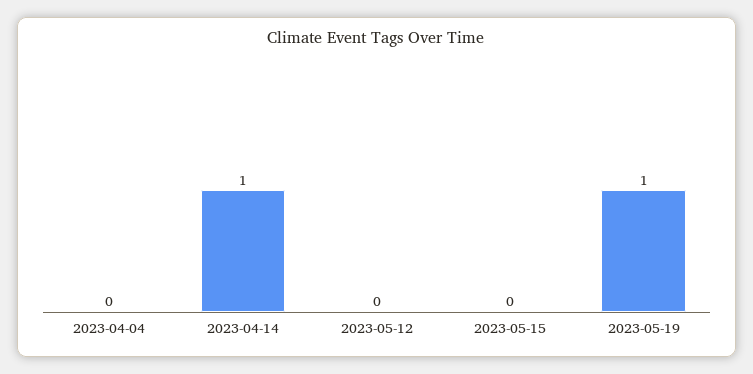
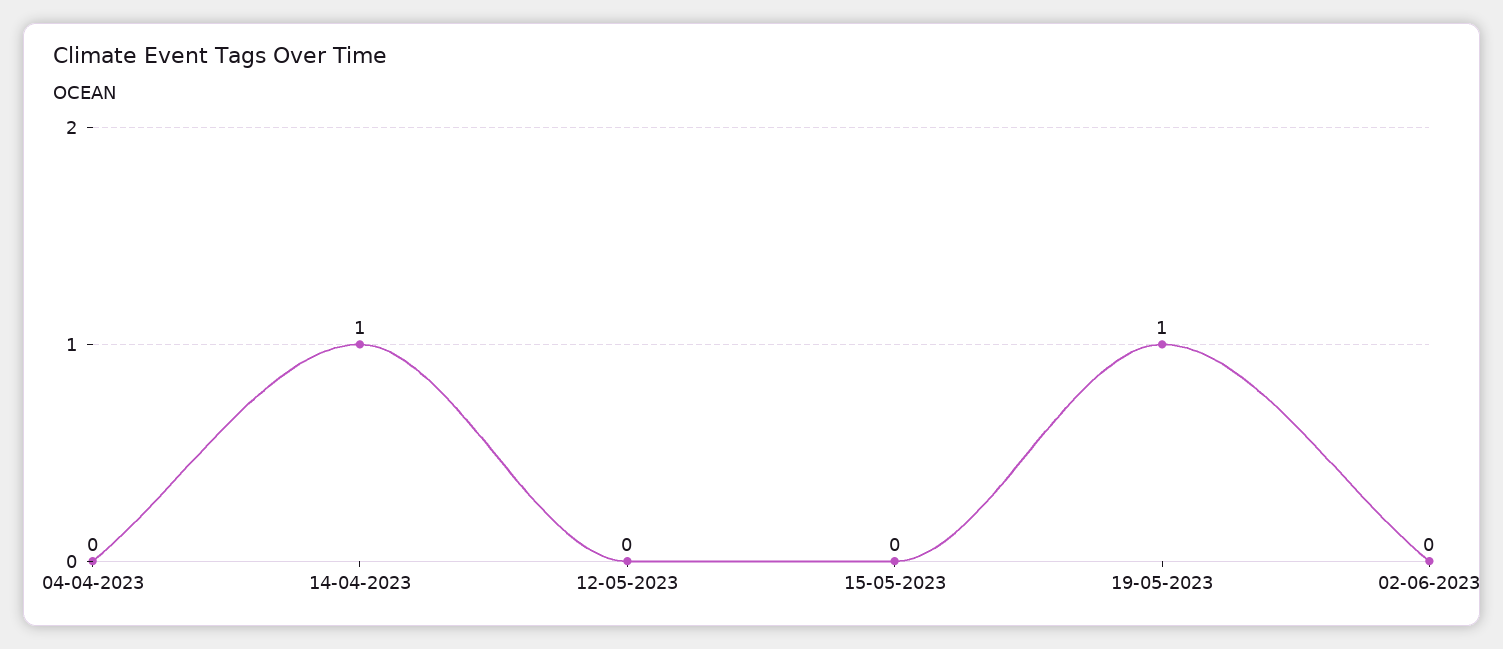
02-06-2023: none -> 0

